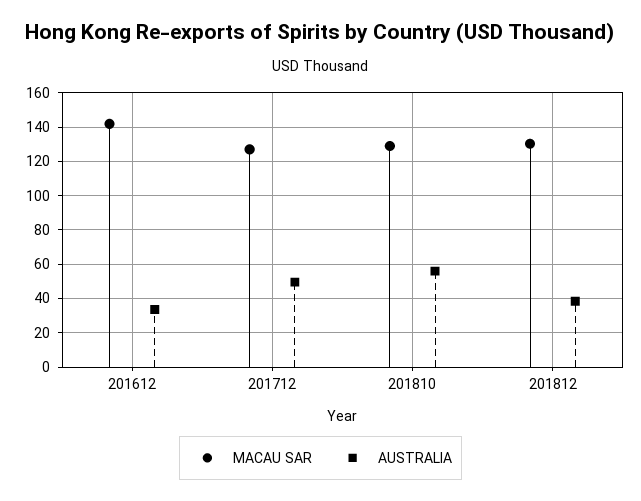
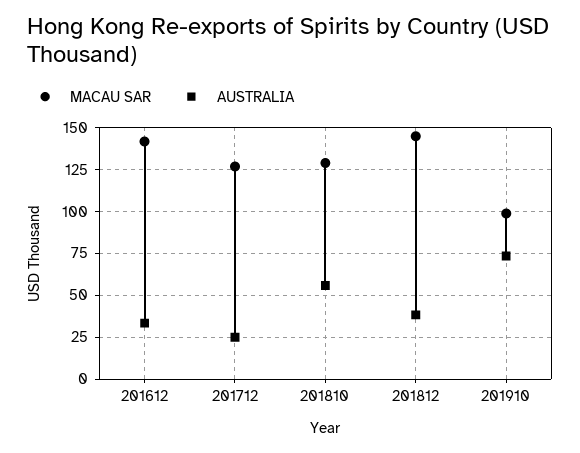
AUSTRALIA, 201712: 50 -> 25
MACAU SAR, 201812: 130 -> 145
MACAU SAR, 201910: none -> 100
AUSTRALIA, 201910: none -> 75

